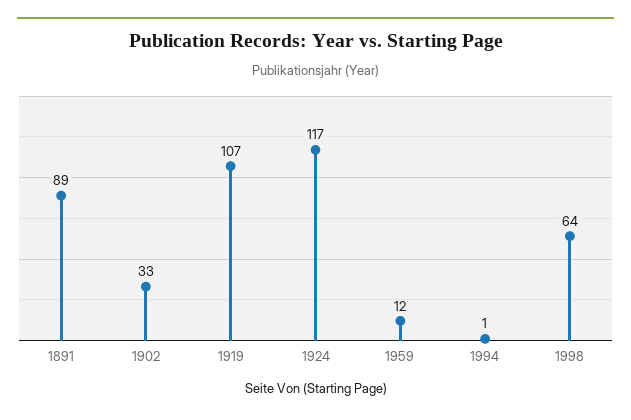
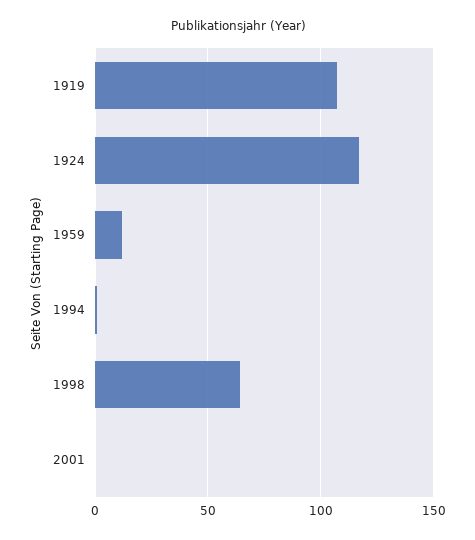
1891: 89 -> none
1902: 33 -> none
2001: none -> 0

